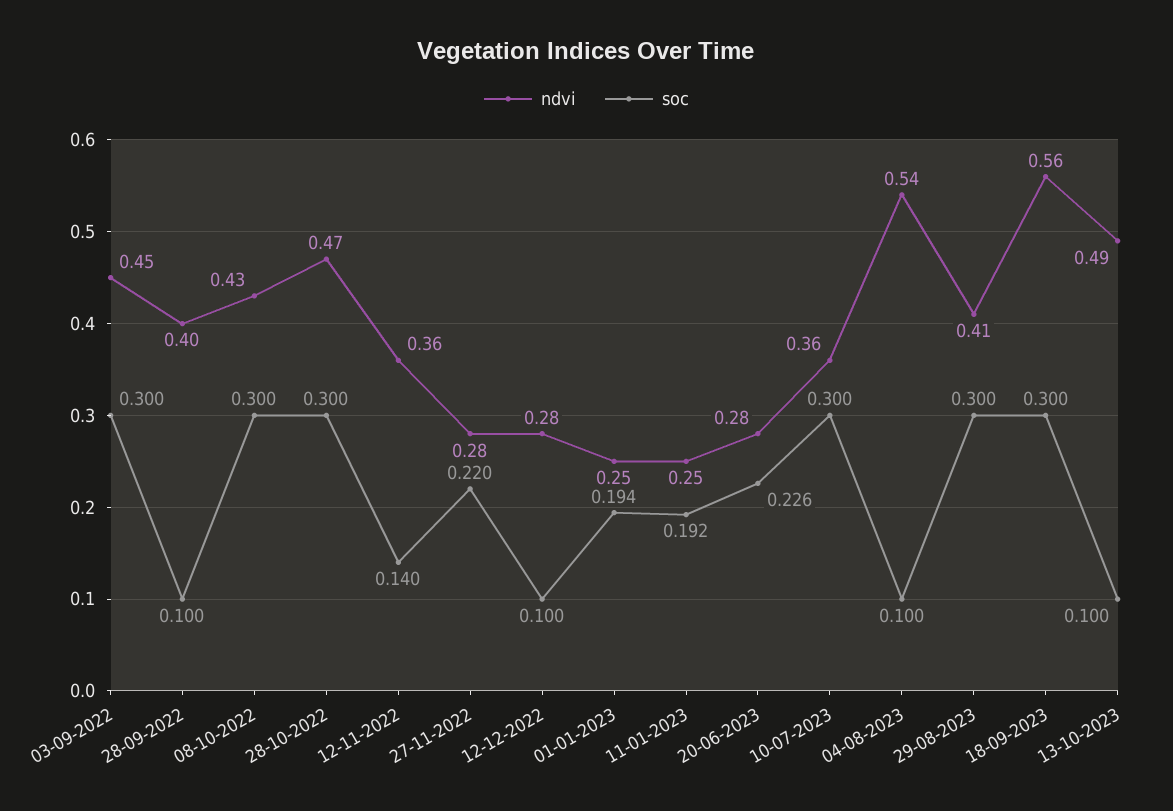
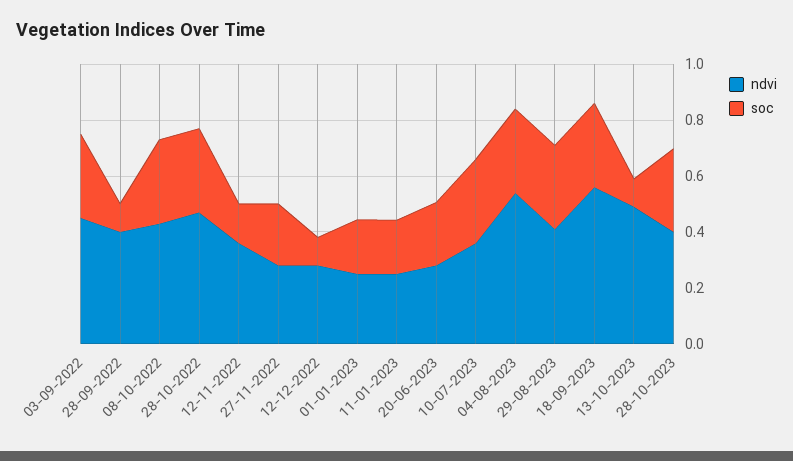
soc, 04-08-2023: 0.1 -> 0.3
ndvi, 28-10-2023: none -> 0.4
soc, 28-10-2023: none -> 0.3

